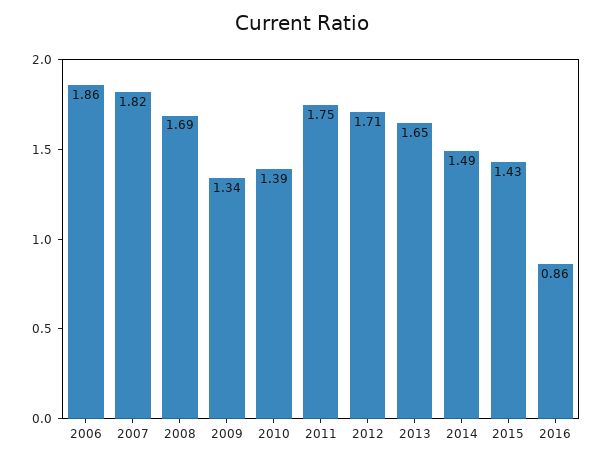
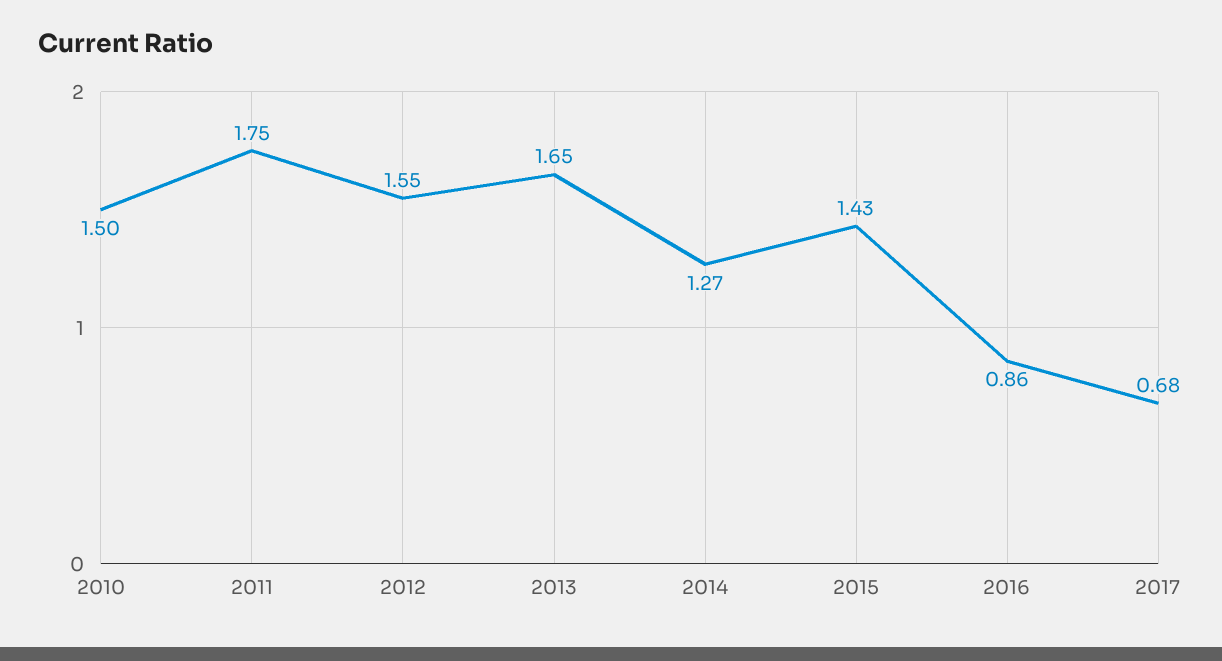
2006: 1.86 -> none
2007: 1.82 -> none
2008: 1.69 -> none
2009: 1.34 -> none
2010: 1.39 -> 1.5
2012: 1.71 -> 1.55
2014: 1.49 -> 1.27
2017: none -> 0.68

